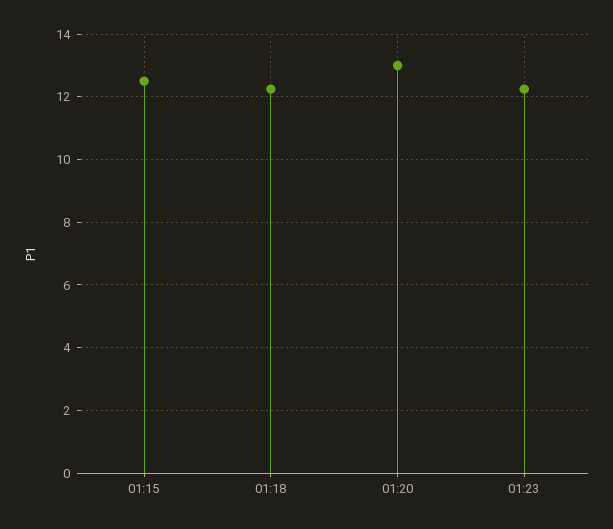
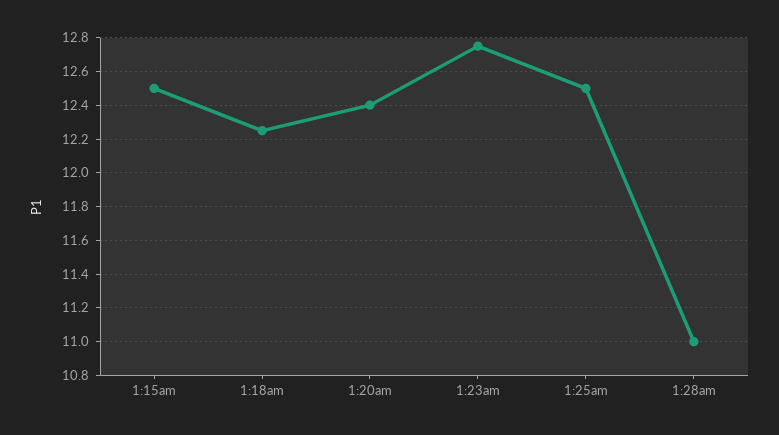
01:20: 13 -> 12.4
01:23: 12.2 -> 12.75
1:25am: none -> 12.5
1:28am: none -> 11

